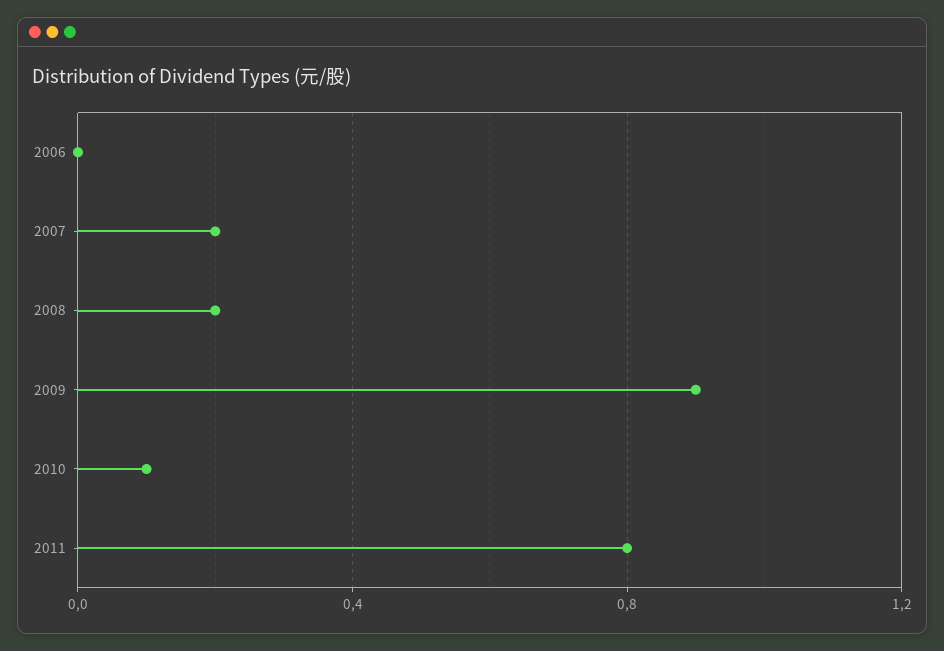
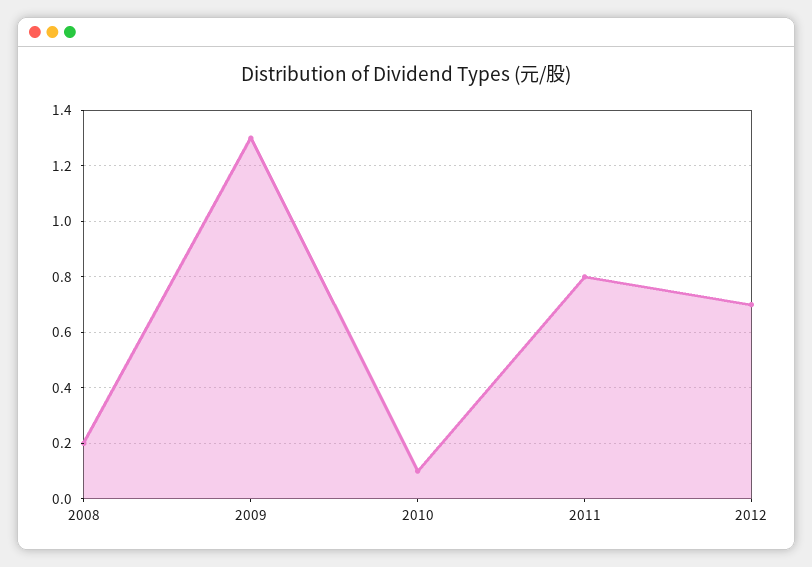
2006: 0 -> none
2007: 0.2 -> none
2009: 0.9 -> 1.3
2012: none -> 0.7

